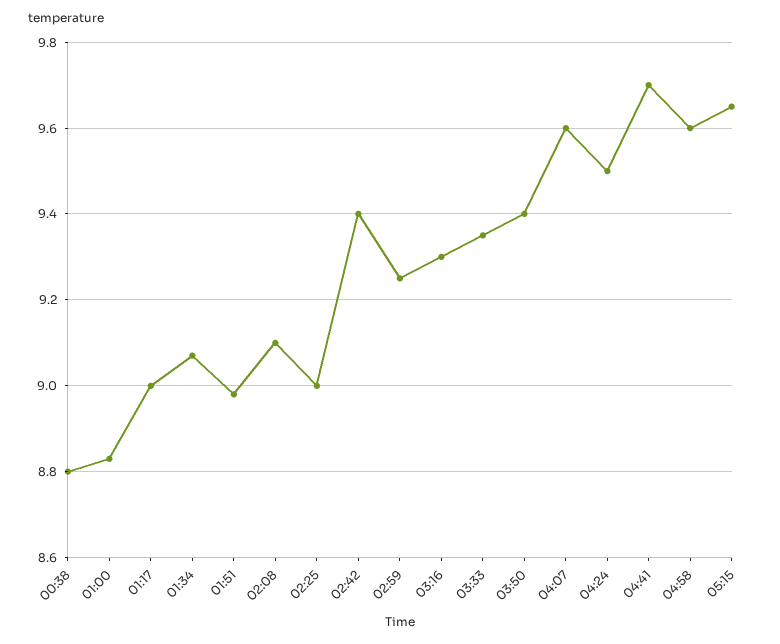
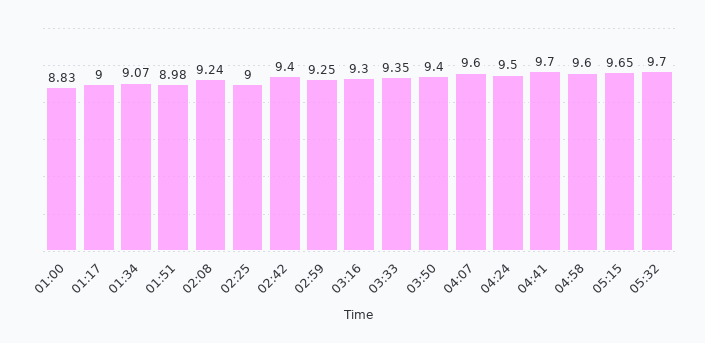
00:38: 8.8 -> none
02:08: 9.1 -> 9.24
05:32: none -> 9.7

